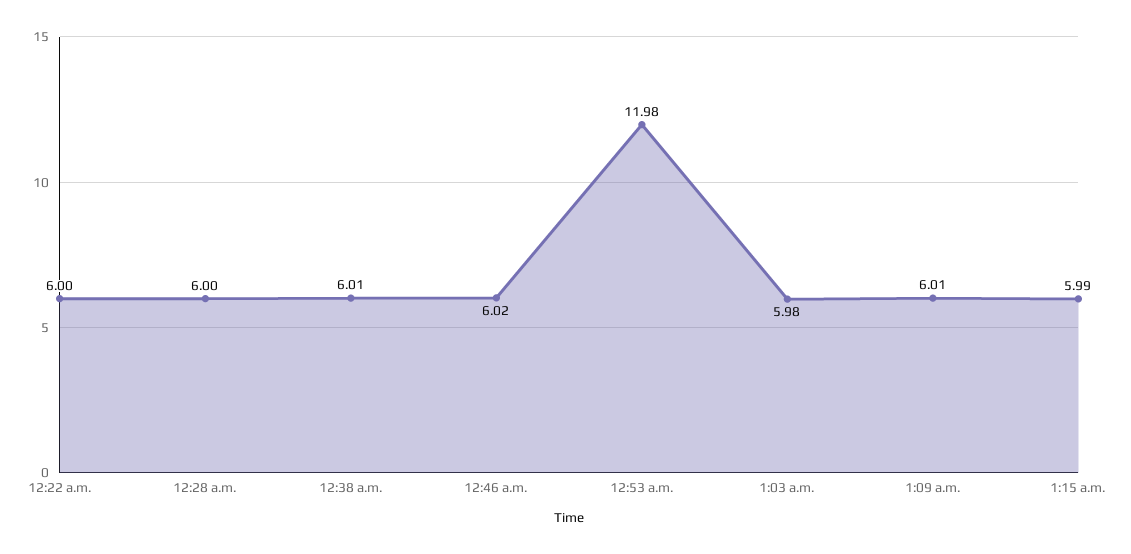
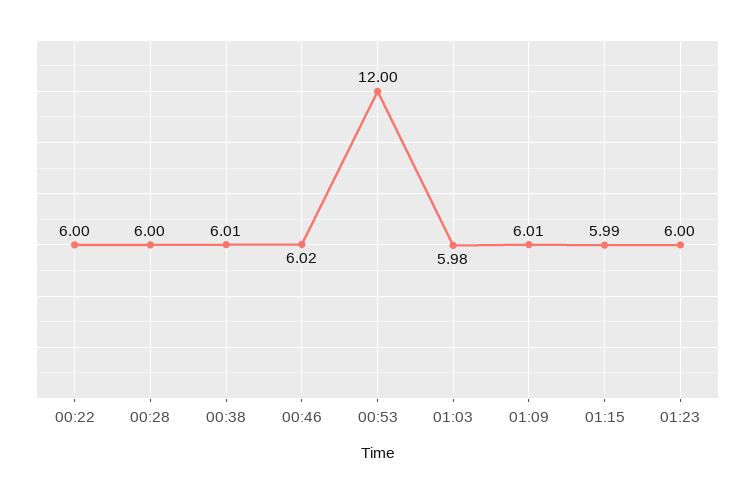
12:53 a.m.: 11.98 -> 12
01:23: none -> 6

